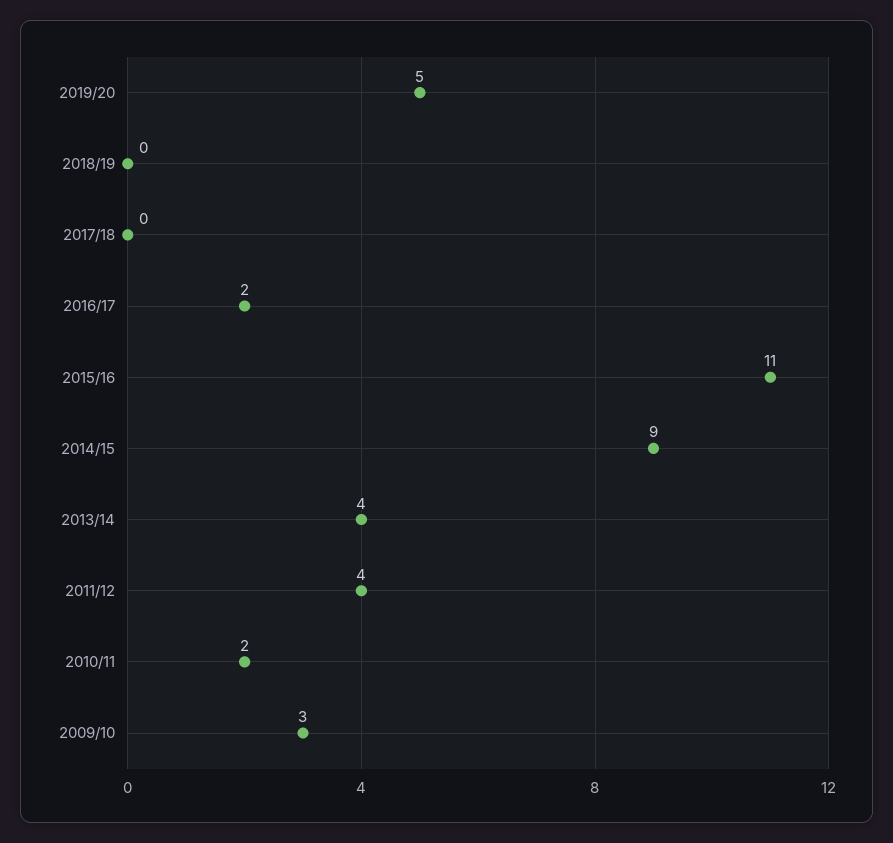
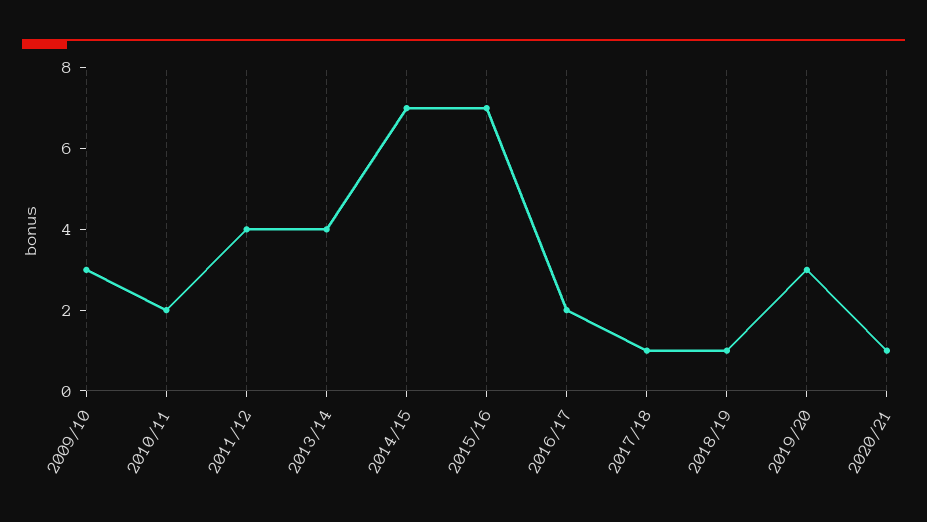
2019/20: 5 -> 3
2018/19: 0 -> 1
2017/18: 0 -> 1
2015/16: 11 -> 7
2014/15: 9 -> 7
2020/21: none -> 1

